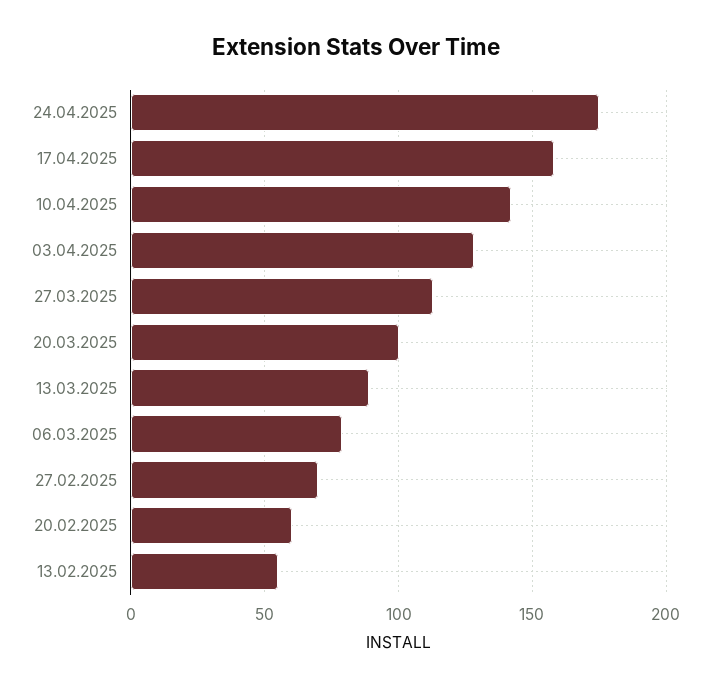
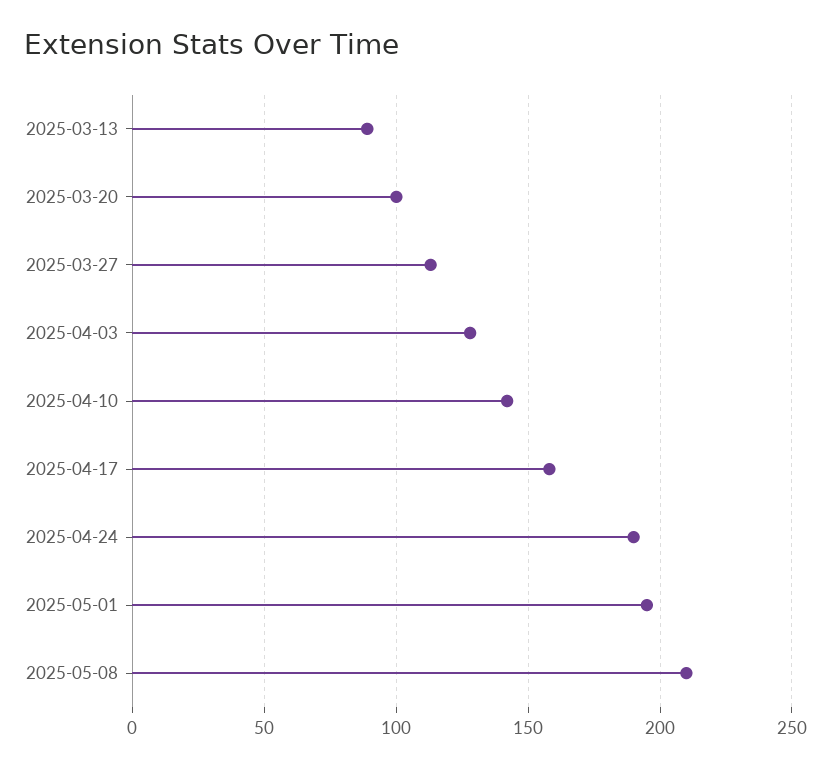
24.04.2025: 175 -> 190
06.03.2025: 80 -> none
27.02.2025: 70 -> none
20.02.2025: 60 -> none
13.02.2025: 55 -> none
2025-05-01: none -> 195
2025-05-08: none -> 210

